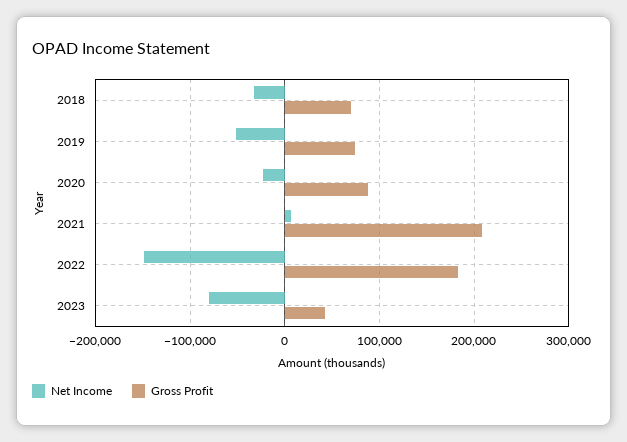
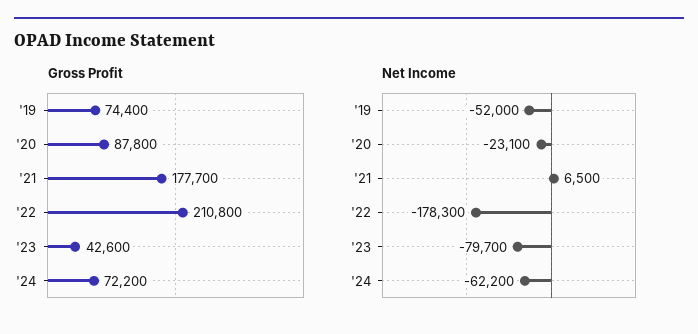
Net Income, 2018: -30000 -> none
Gross Profit, 2018: 70000 -> none
Gross Profit, 2021: 210000 -> 177700
Net Income, 2022: -150000 -> -178300
Gross Profit, 2022: 180000 -> 210800
Gross Profit, '24: none -> 72200
Net Income, '24: none -> -62200

